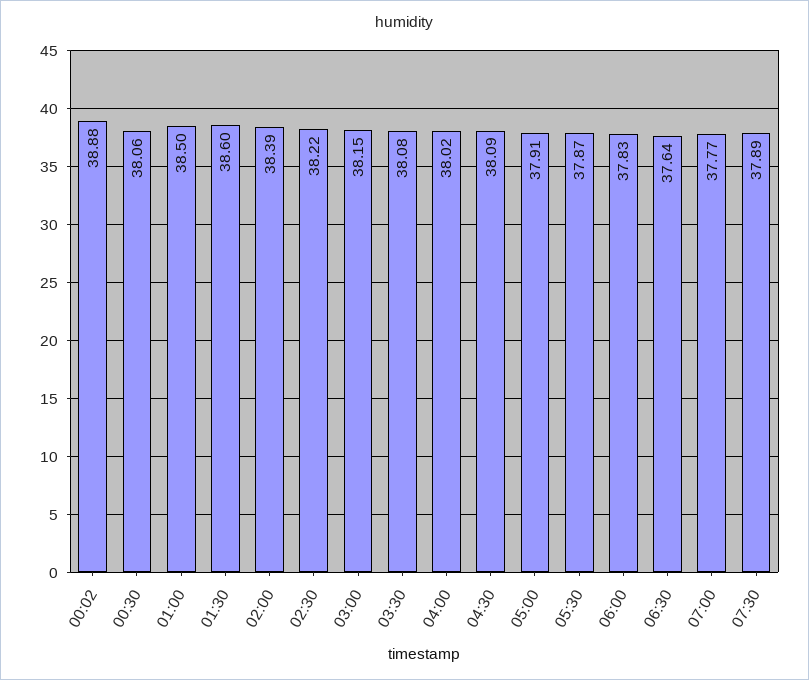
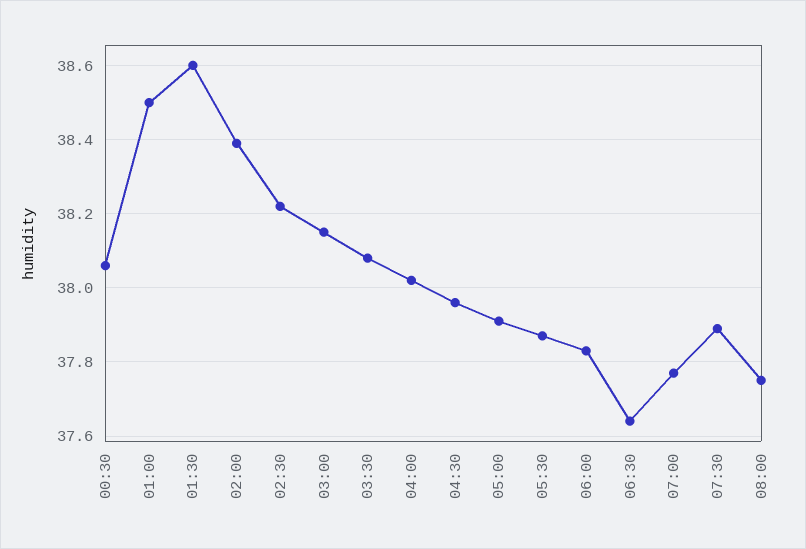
00:02: 38.88 -> none
04:30: 38.09 -> 37.95
08:00: none -> 37.75

